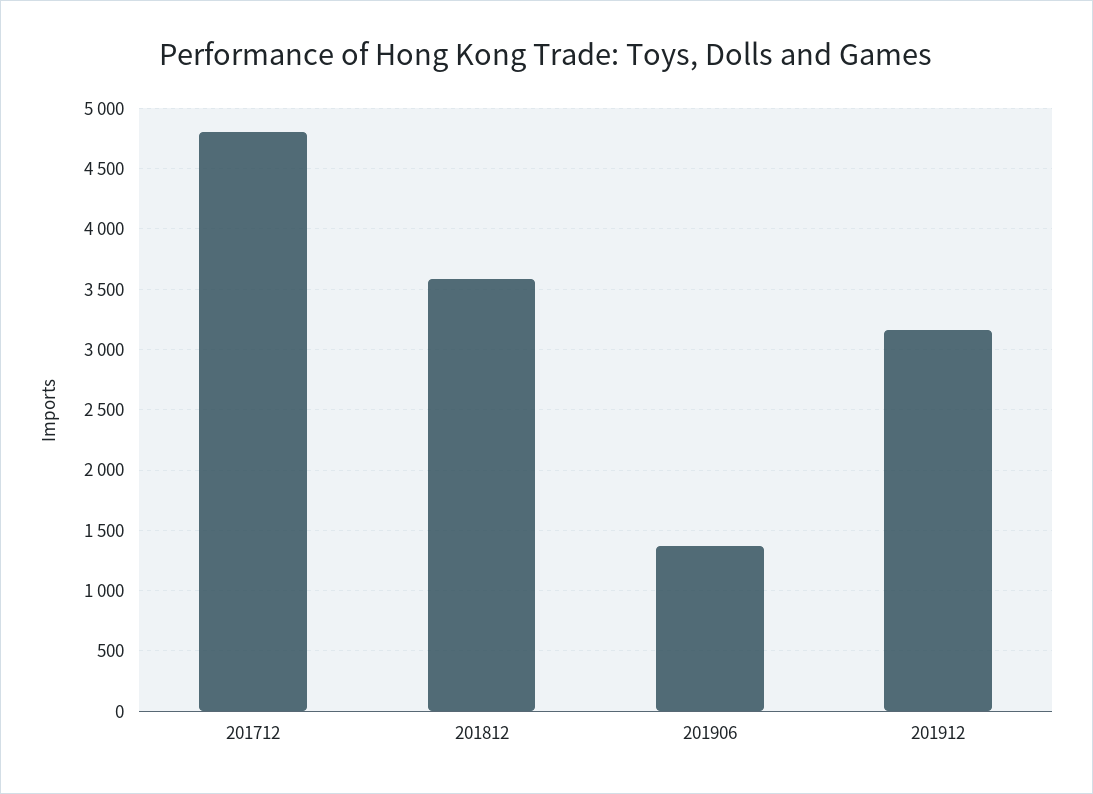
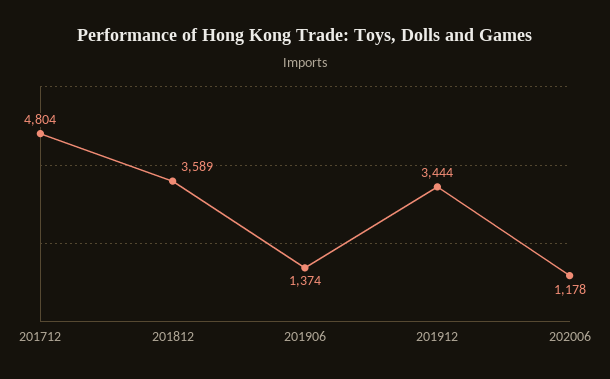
201912: 3150 -> 3444
202006: none -> 1178

